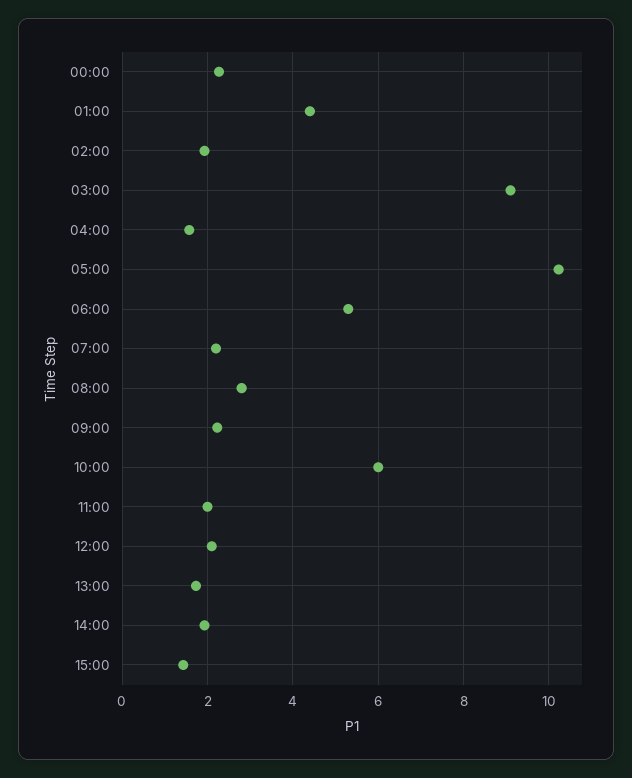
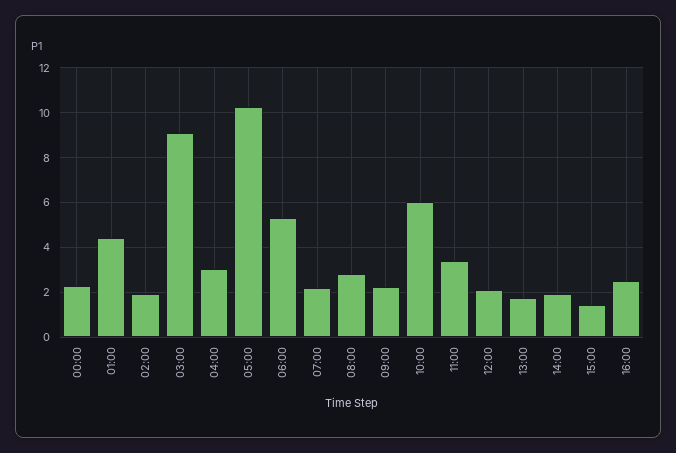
04:00: 1.6 -> 3
11:00: 2 -> 3.5
16:00: none -> 2.5

